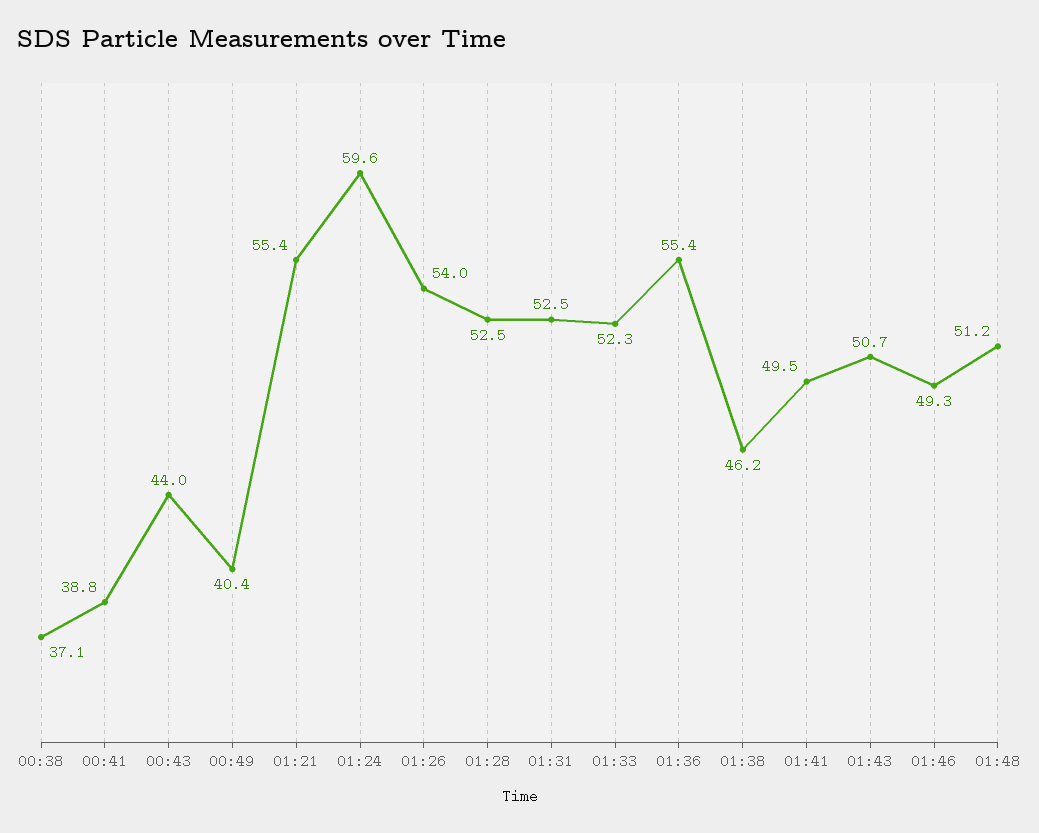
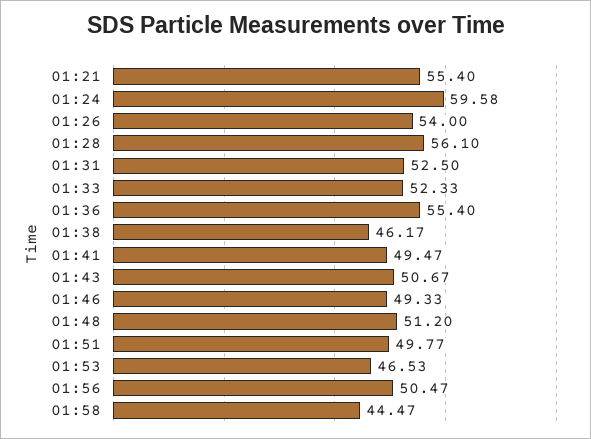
00:38: 37.1 -> none
00:41: 38.8 -> none
00:43: 44 -> none
00:49: 40.4 -> none
01:28: 52.5 -> 56.1
01:51: none -> 49.77
01:53: none -> 46.53
01:56: none -> 50.47
01:58: none -> 44.47

